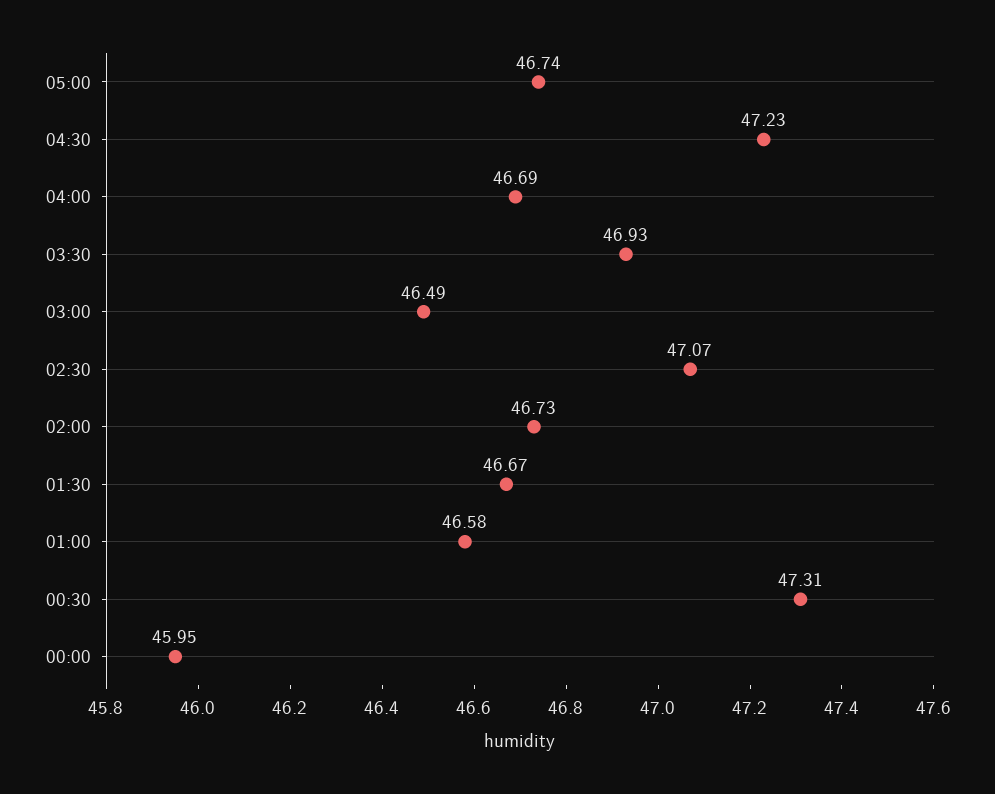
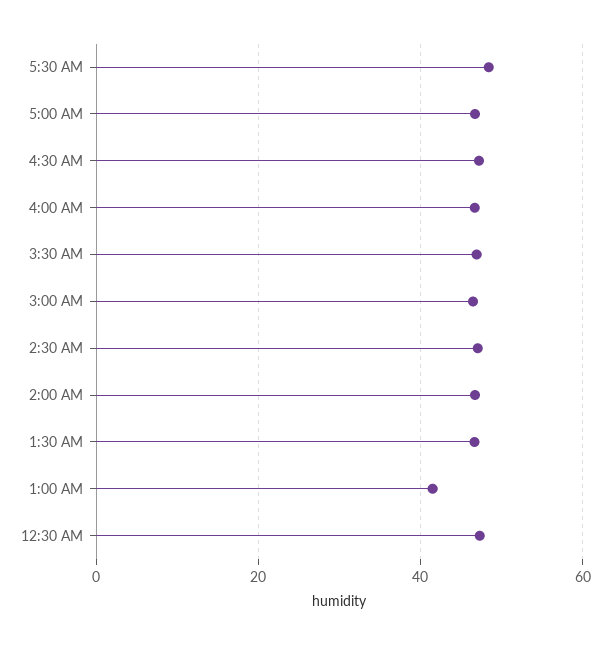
01:00: 46.58 -> 42
00:00: 45.95 -> none
5:30 AM: none -> 48

